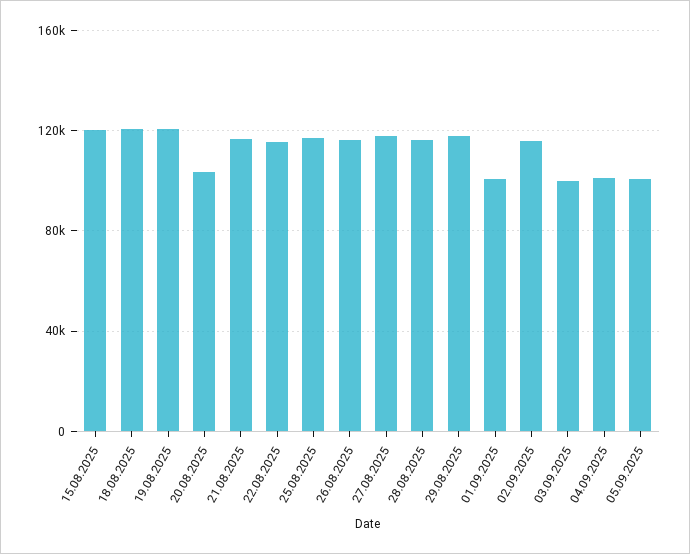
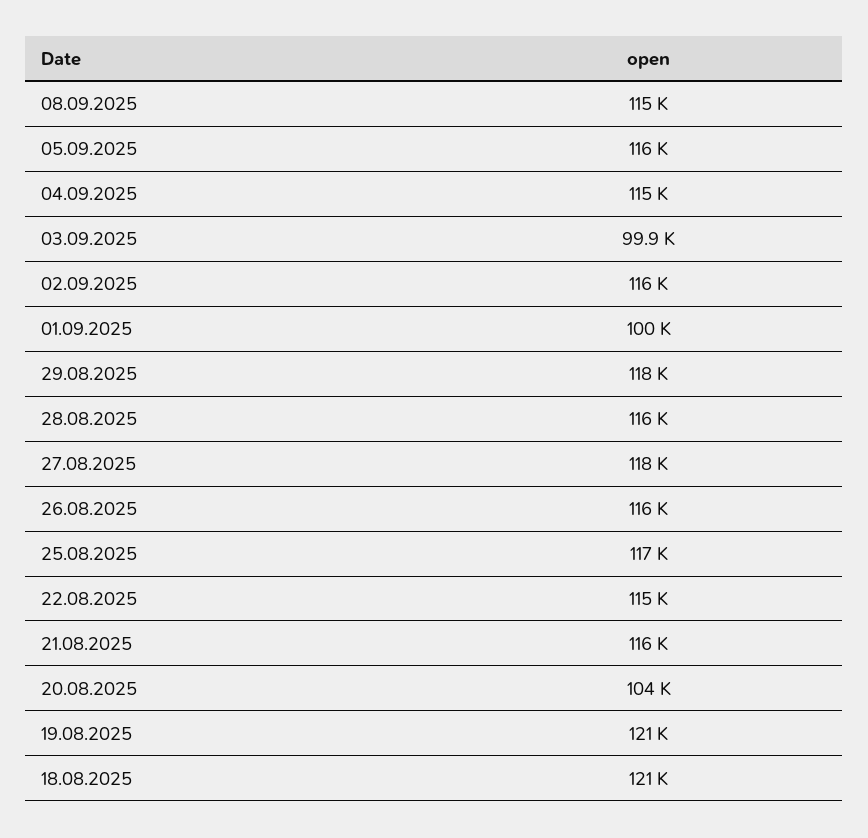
15.08.2025: 120000 -> none
04.09.2025: 100000 -> 115000
05.09.2025: 100000 -> 116000
08.09.2025: none -> 115000

